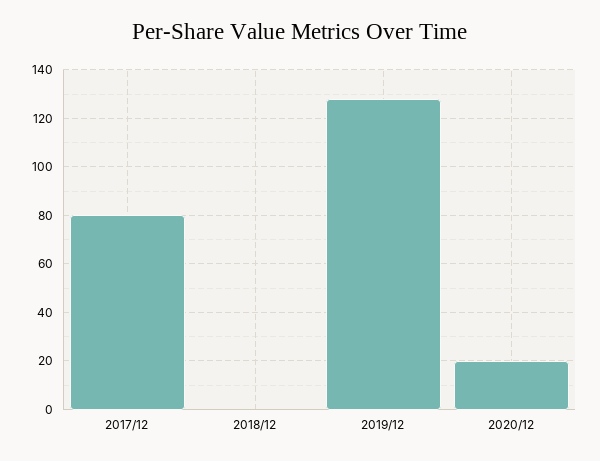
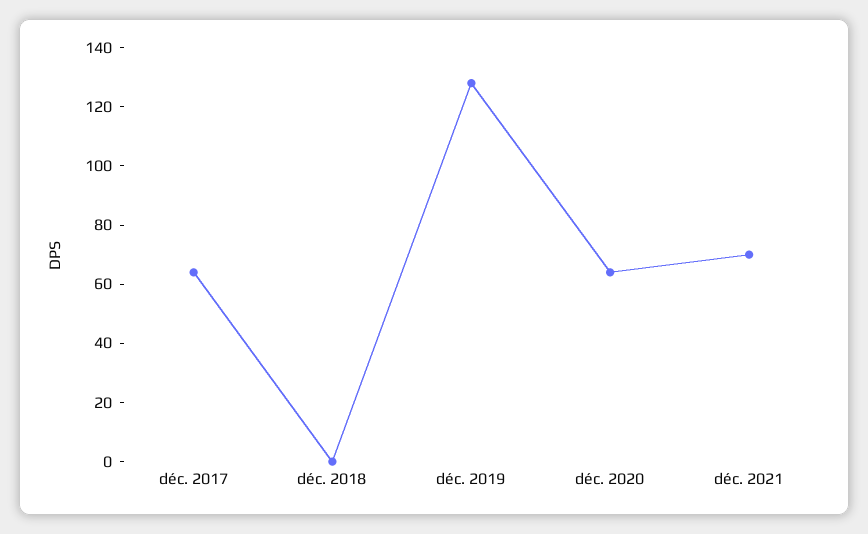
2017/12: 80 -> 65
2020/12: 20 -> 65
déc. 2021: none -> 70

